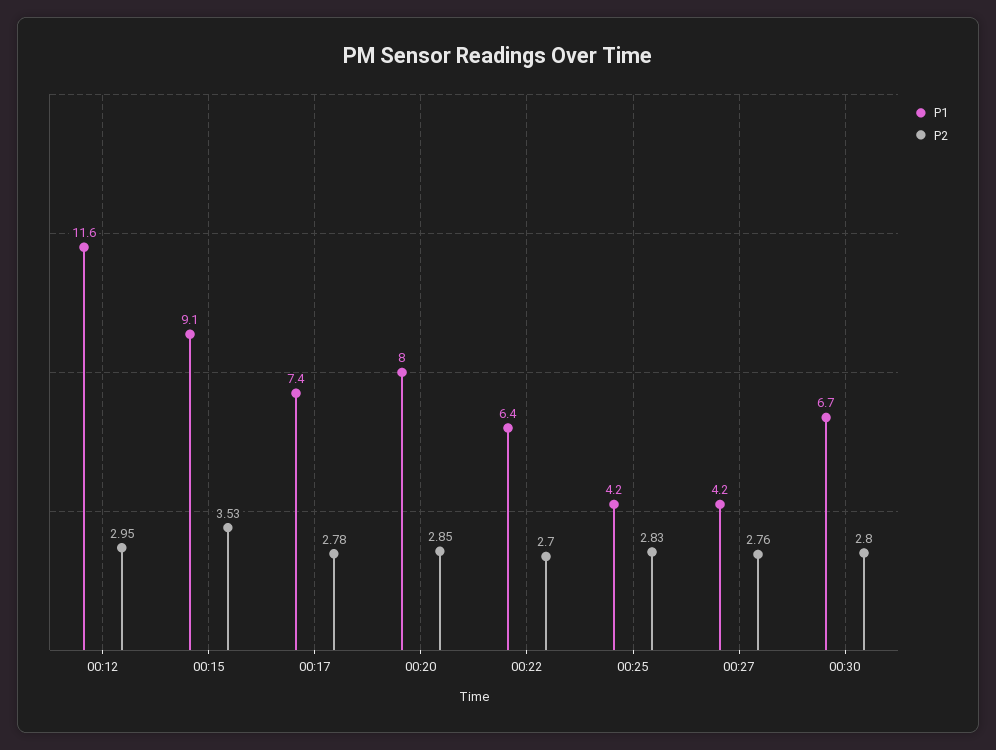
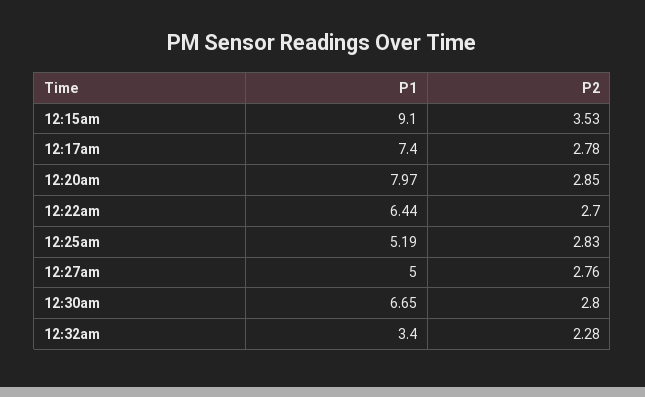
P1, 00:12: 11.6 -> none
P2, 00:12: 2.95 -> none
P1, 00:25: 4.2 -> 5.19
P1, 00:27: 4.2 -> 5
P1, 12:32am: none -> 3.4
P2, 12:32am: none -> 2.28

